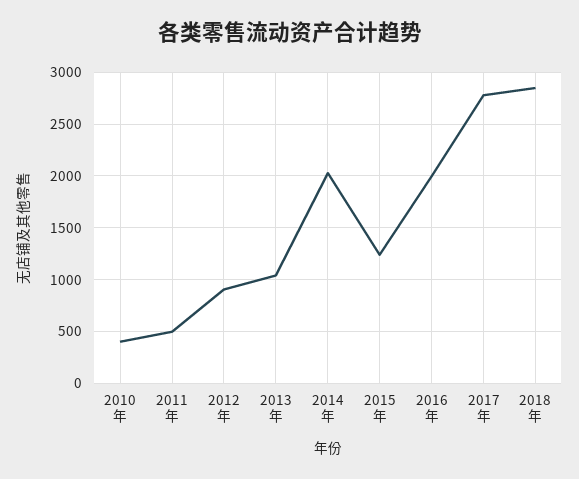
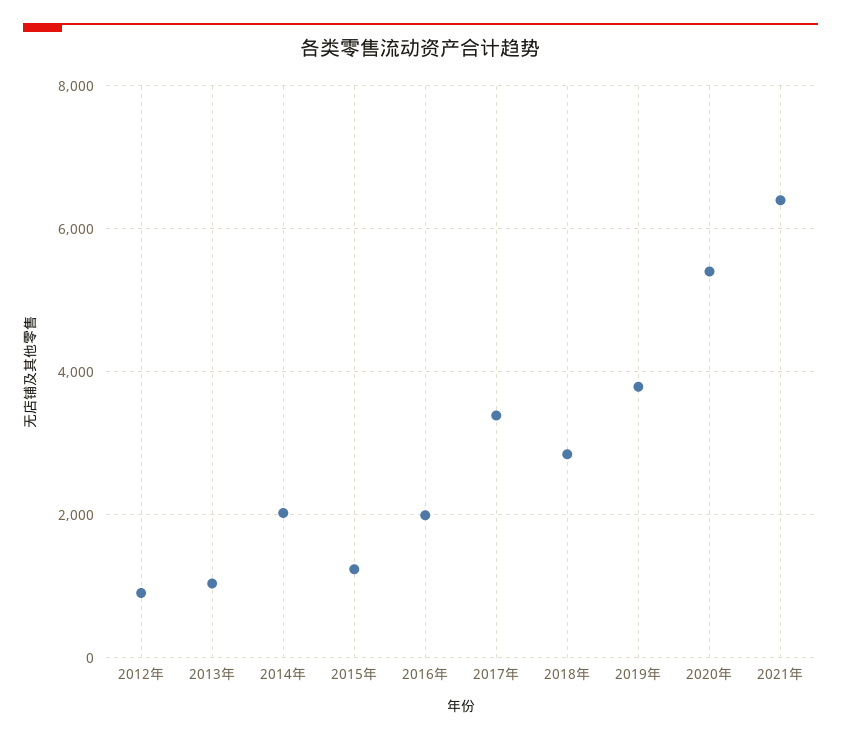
2010年: 400 -> none
2011年: 500 -> none
2017年: 2800 -> 3400
2019年: none -> 3800
2020年: none -> 5400
2021年: none -> 6400

